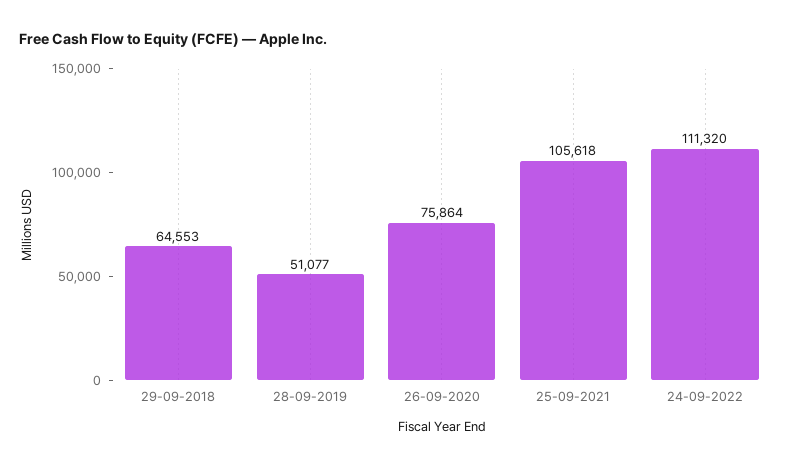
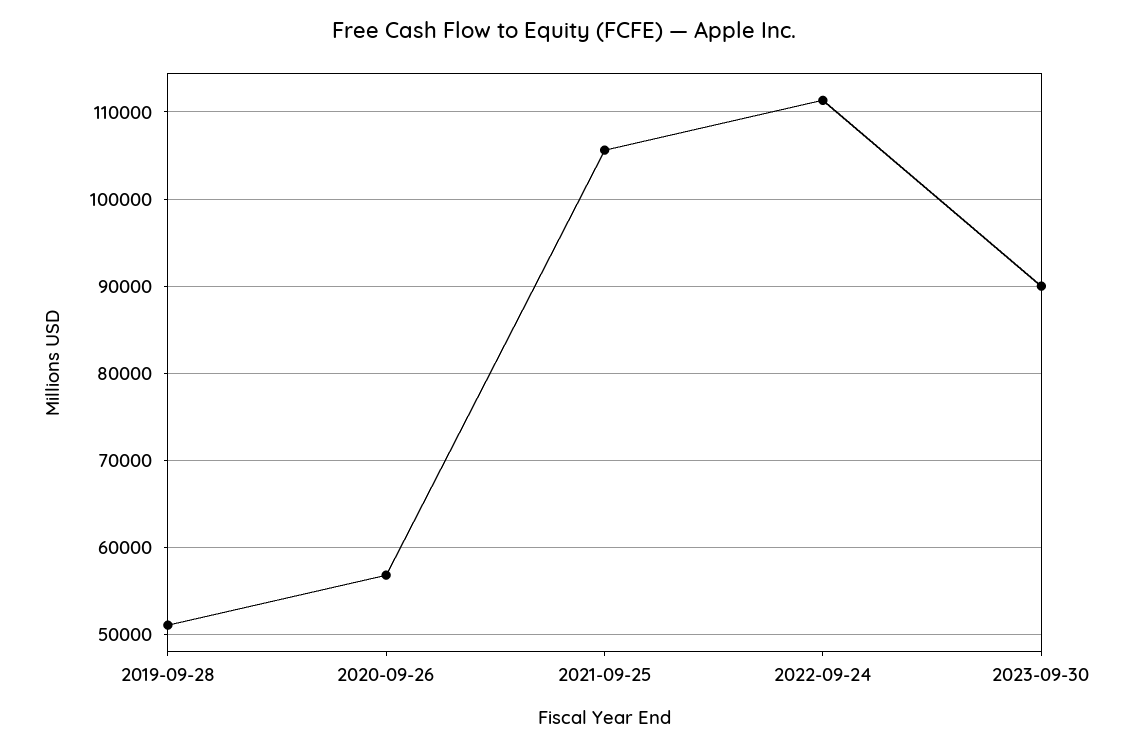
29-09-2018: 64553 -> none
26-09-2020: 75864 -> 57000
2023-09-30: none -> 90000

